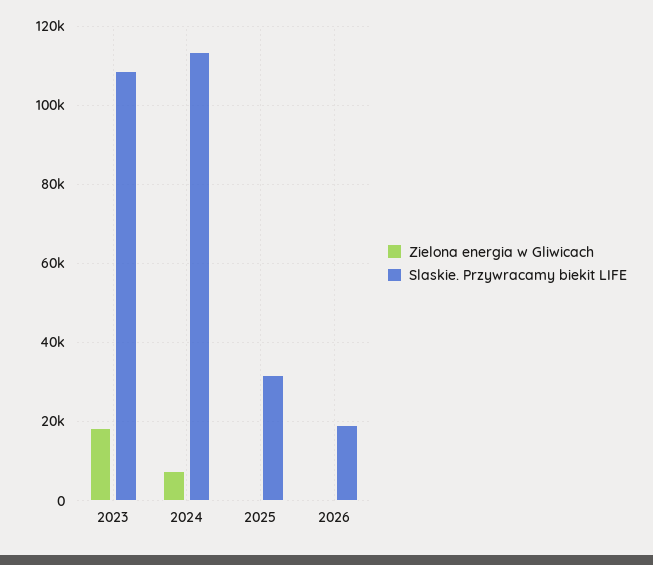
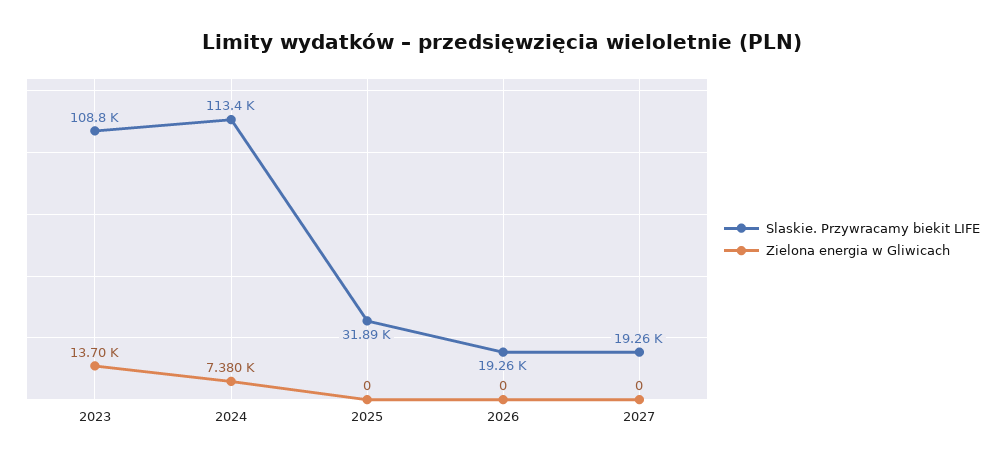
Zielona energia w Gliwicach, 2023: 18000 -> 13700
Slaskie. Przywracamy biekit LIFE, 2027: none -> 19260
Zielona energia w Gliwicach, 2027: none -> 0

